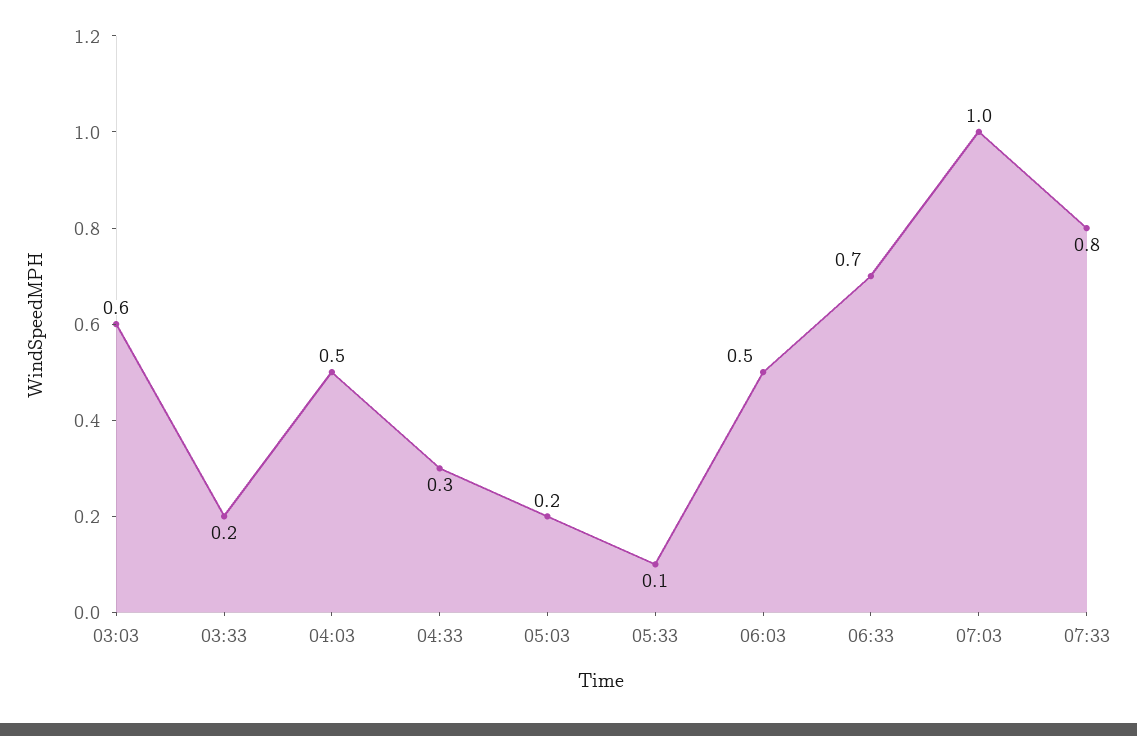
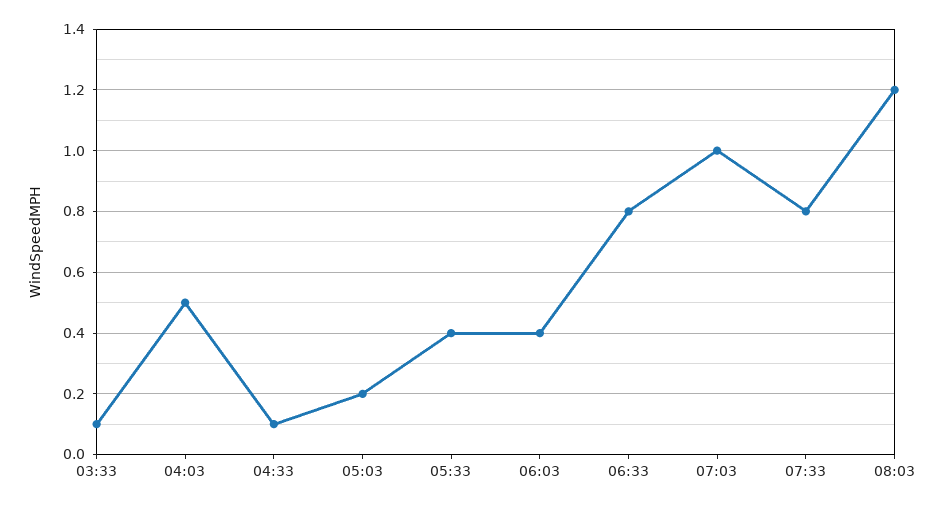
03:03: 0.6 -> none
03:33: 0.2 -> 0.1
04:33: 0.3 -> 0.1
05:33: 0.1 -> 0.4
06:03: 0.5 -> 0.4
06:33: 0.7 -> 0.8
08:03: none -> 1.2

